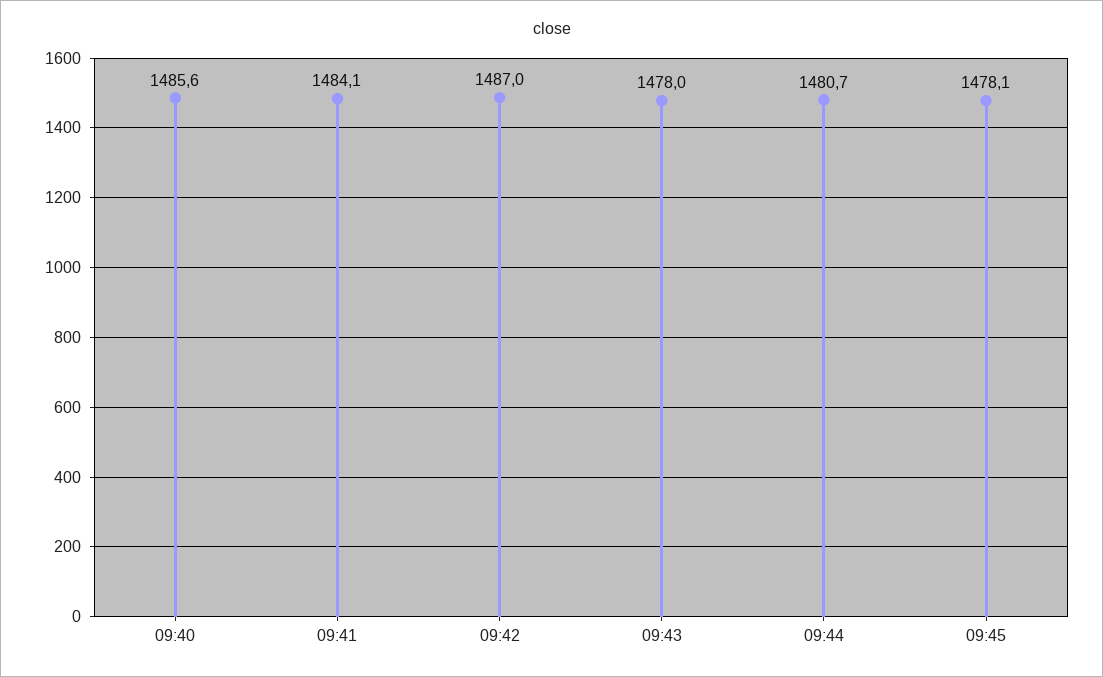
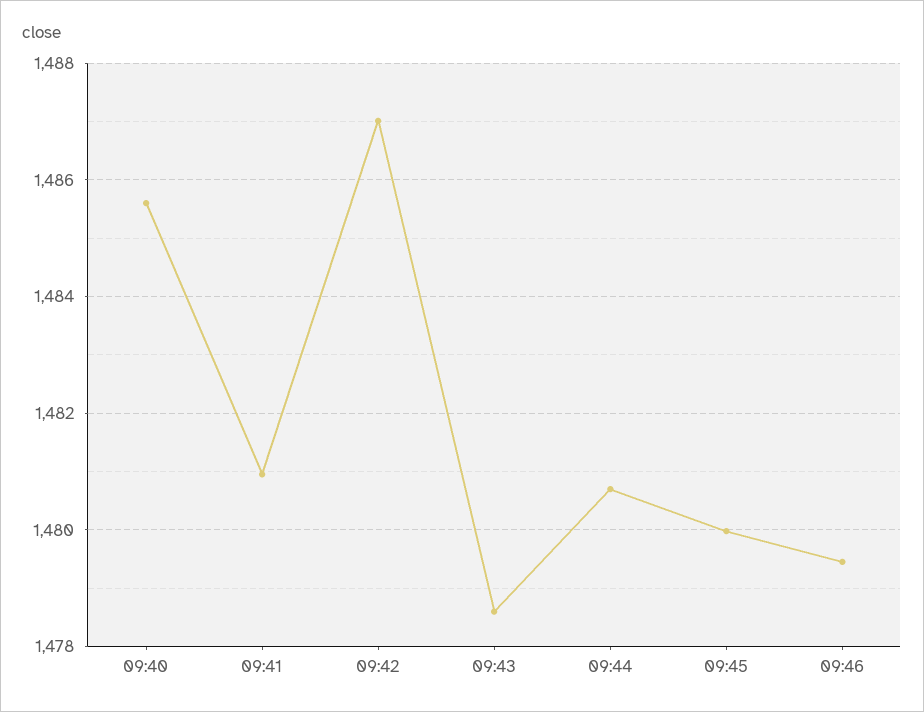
09:41: 1484.1 -> 1481
09:43: 1478 -> 1478.6
09:45: 1478.1 -> 1480
09:46: none -> 1479.4

